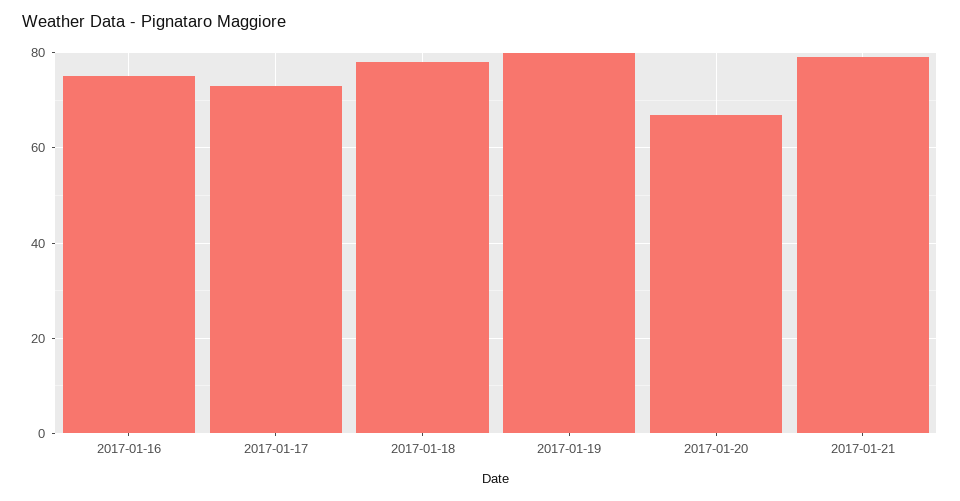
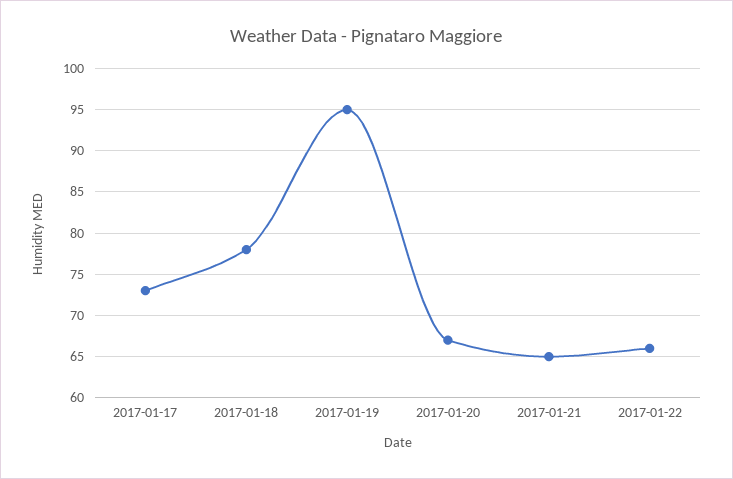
2017-01-16: 75 -> none
2017-01-19: 80 -> 95
2017-01-21: 80 -> 65
2017-01-22: none -> 66

